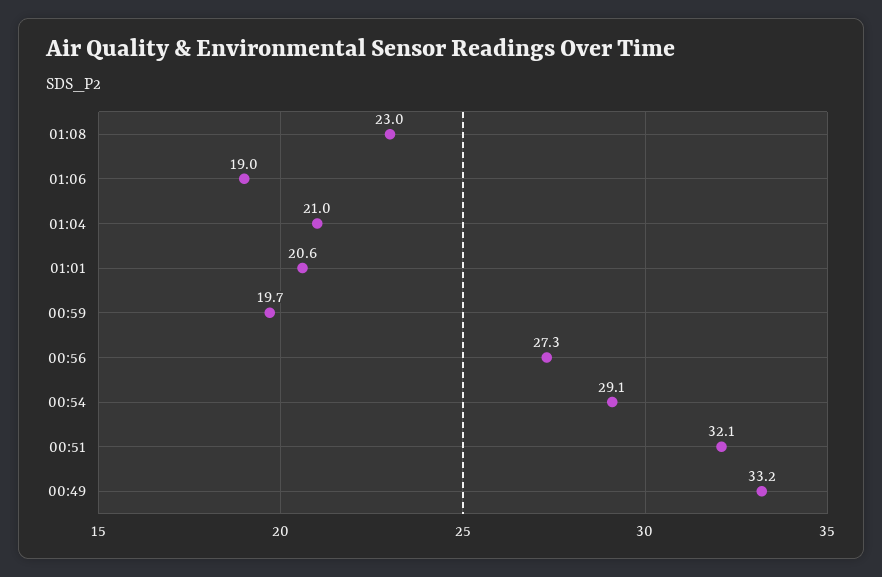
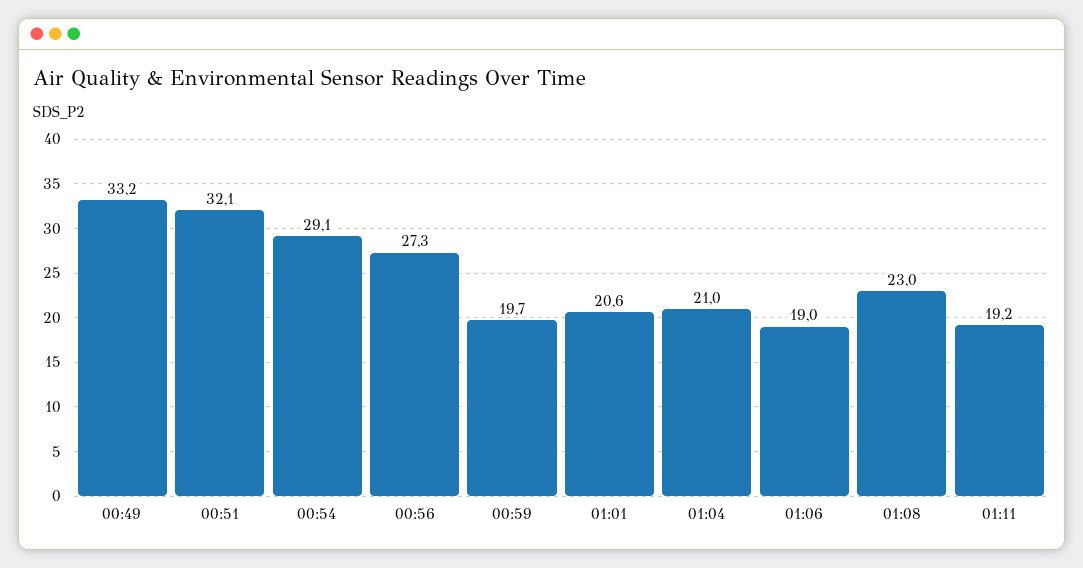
01:11: none -> 19.2

